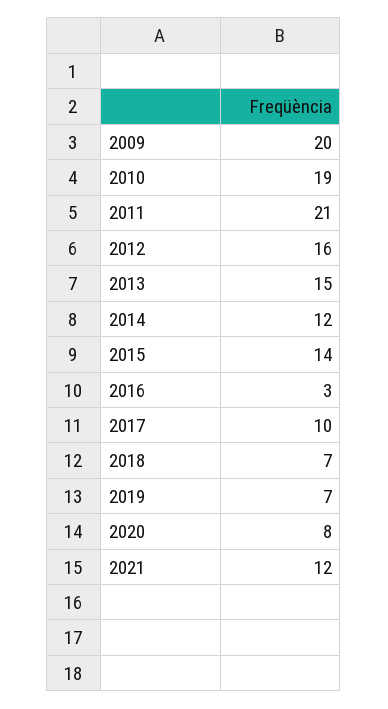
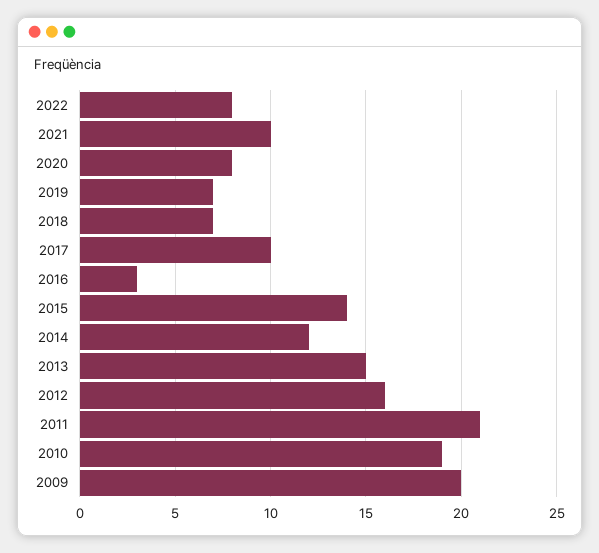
2021: 12 -> 10
2022: none -> 8

